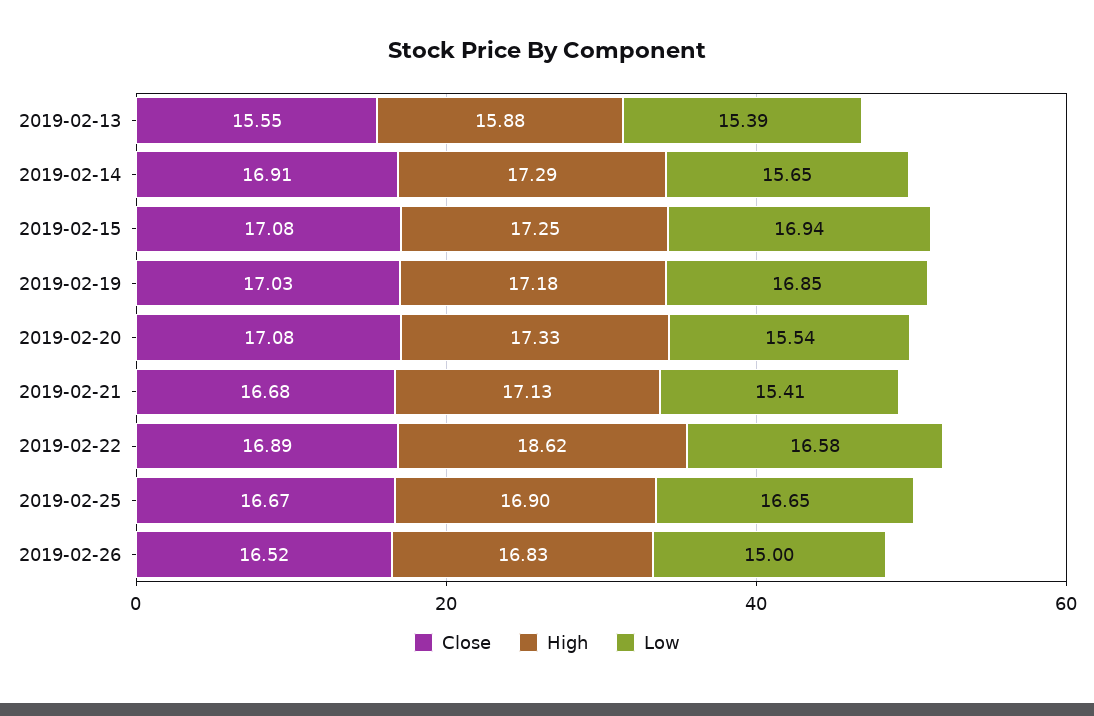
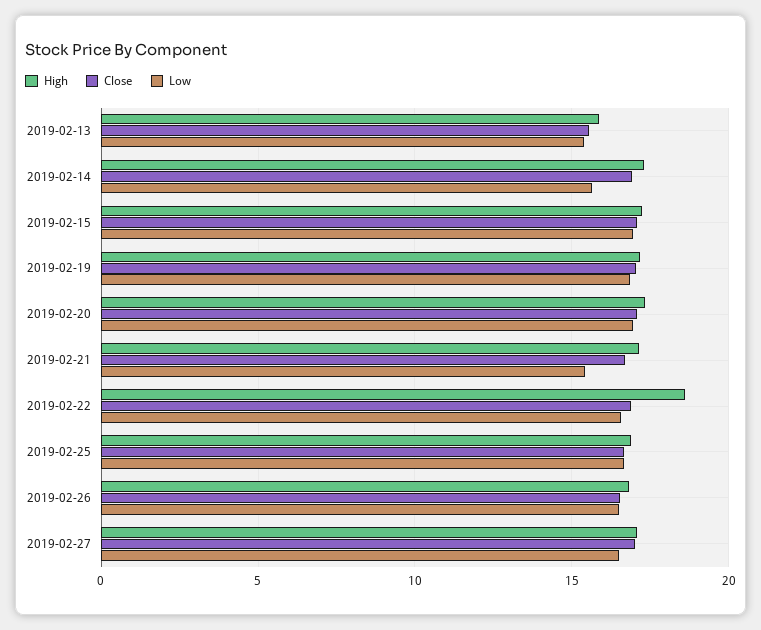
Low, 2019-02-20: 15.54 -> 17
Low, 2019-02-26: 15 -> 16.5
High, 2019-02-27: none -> 17
Close, 2019-02-27: none -> 17
Low, 2019-02-27: none -> 16.5

